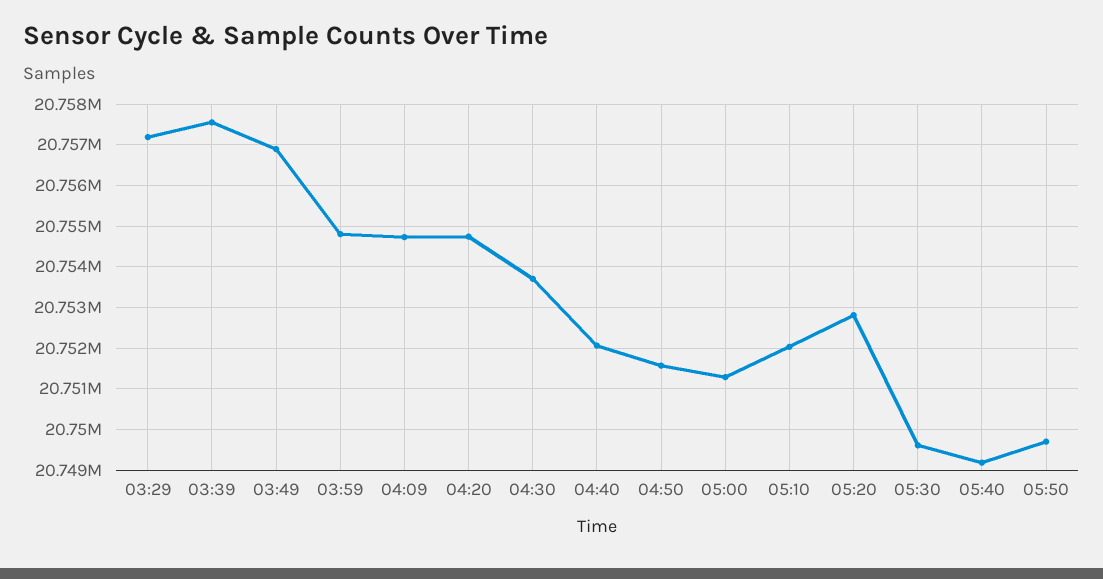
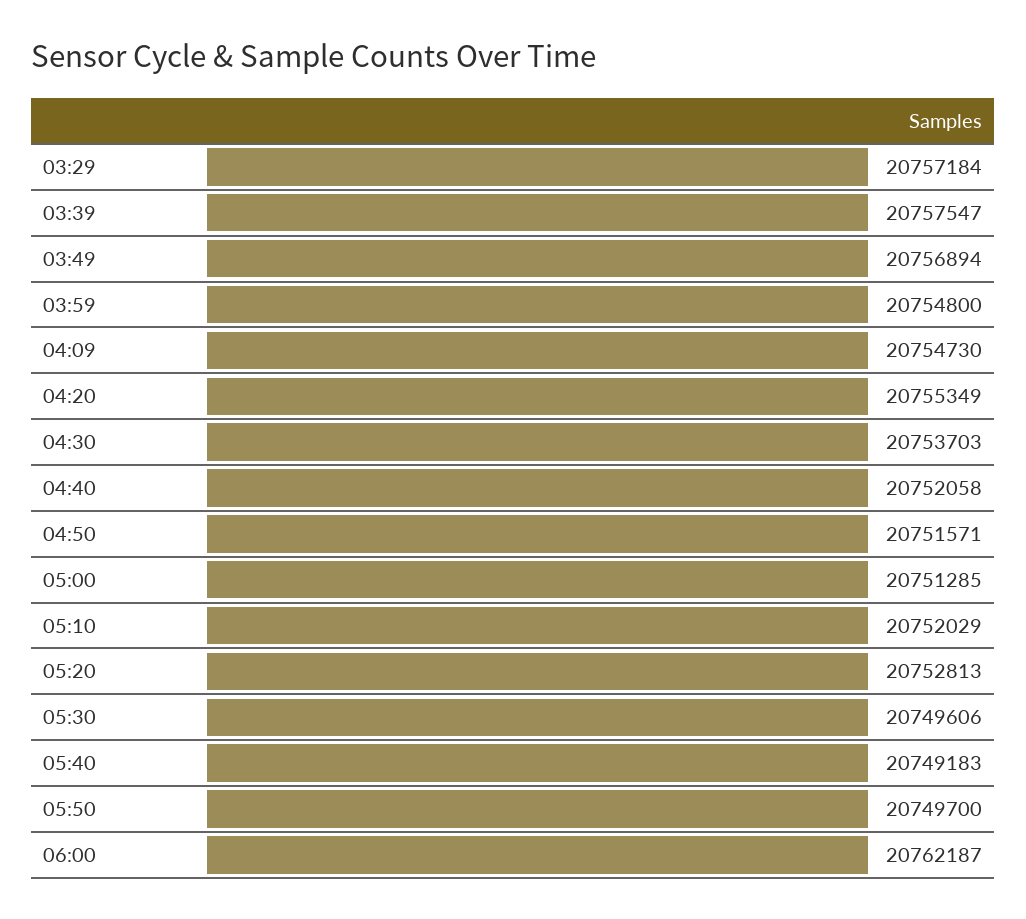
04:20: 20754800 -> 20755349
06:00: none -> 20762187

